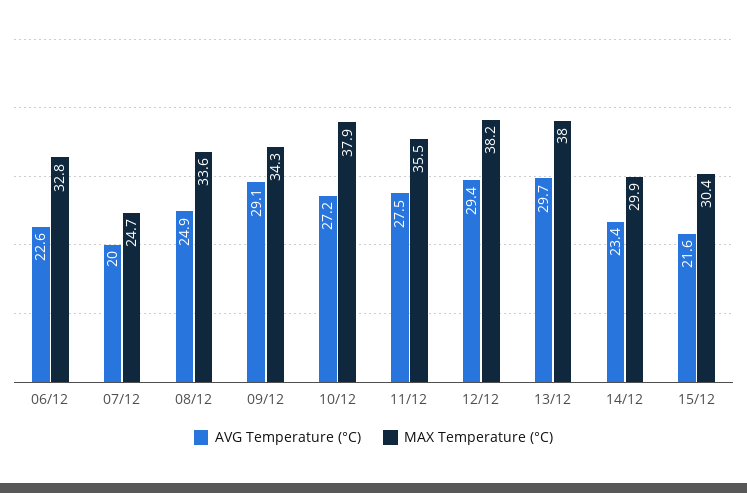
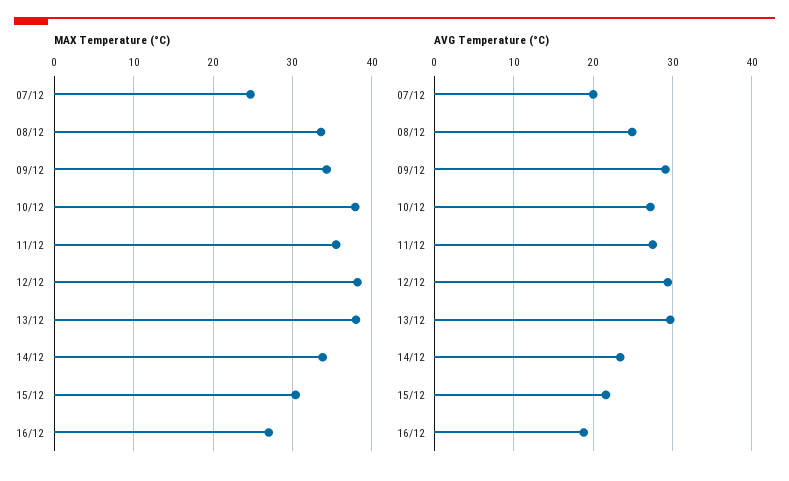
AVG Temperature (°C), 06/12: 22.6 -> none
MAX Temperature (°C), 06/12: 32.8 -> none
MAX Temperature (°C), 14/12: 29.9 -> 34
MAX Temperature (°C), 16/12: none -> 27
AVG Temperature (°C), 16/12: none -> 19

